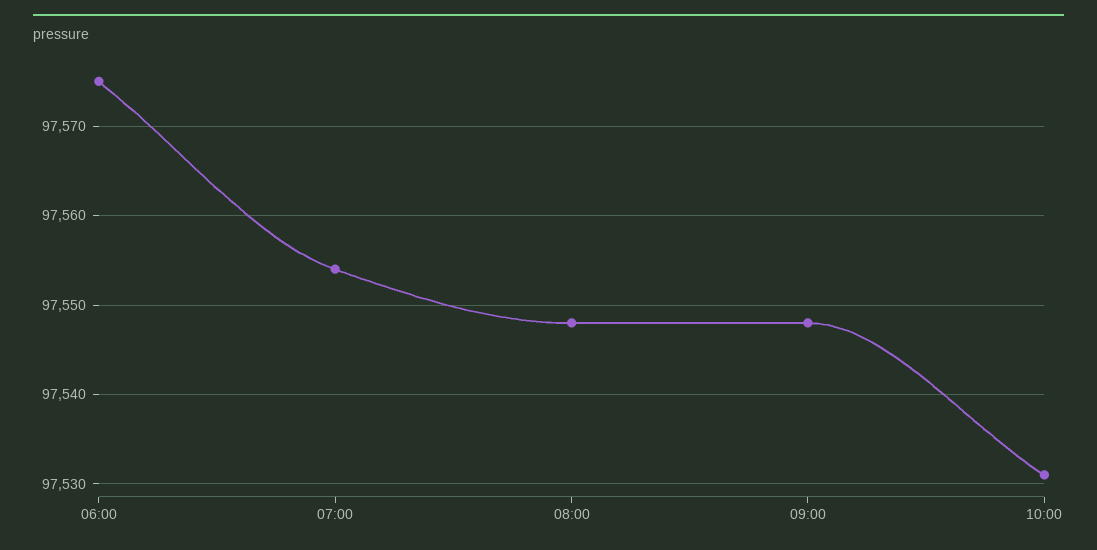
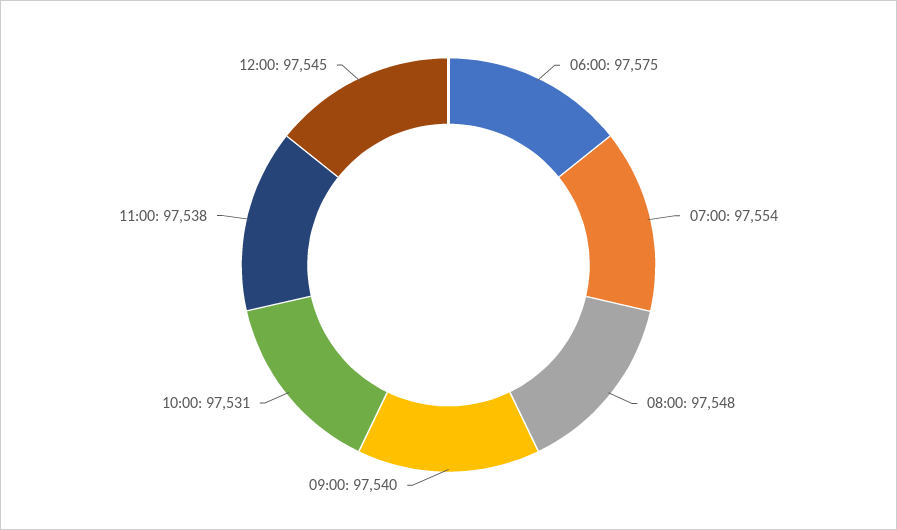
09:00: 97548 -> 97540
11:00: none -> 97538
12:00: none -> 97545

